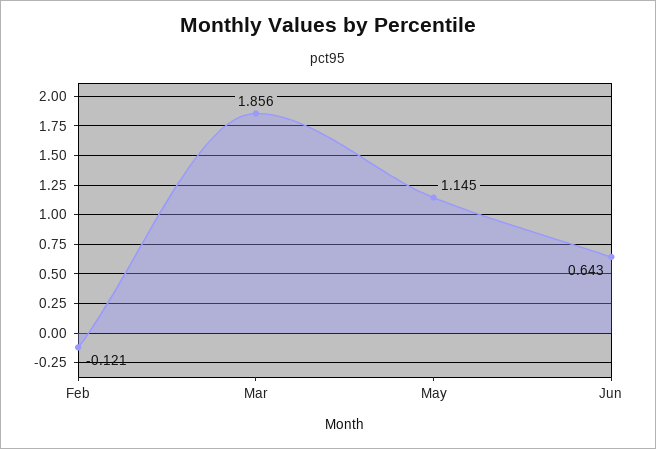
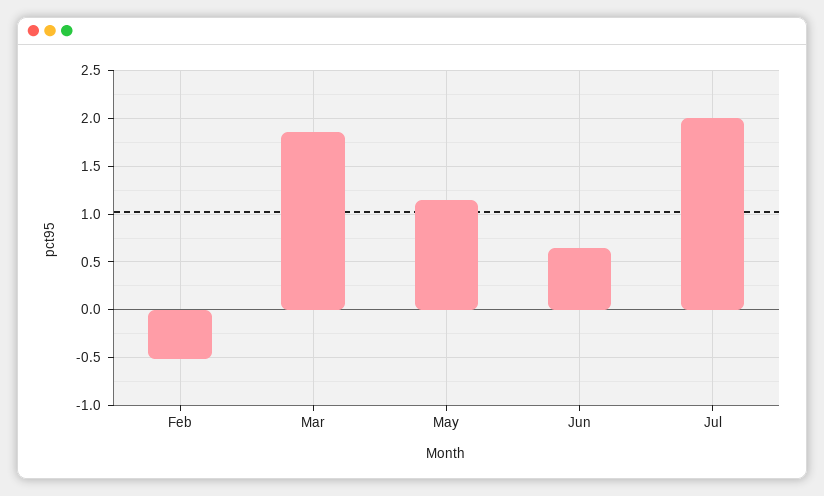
Feb: -0.121 -> -0.5
Jul: none -> 2

